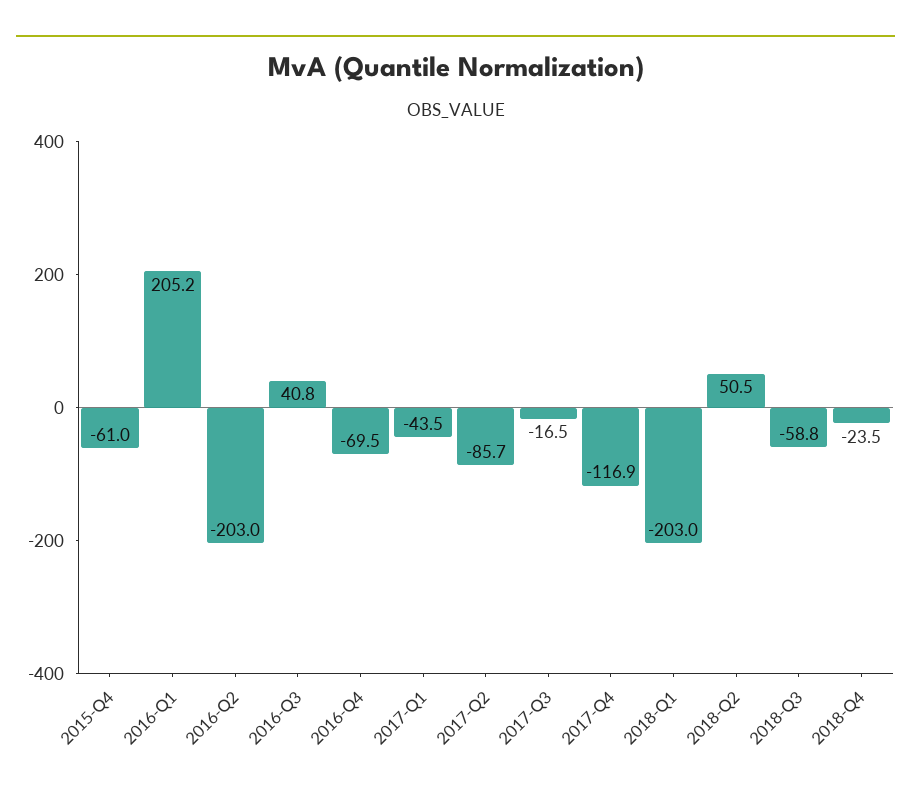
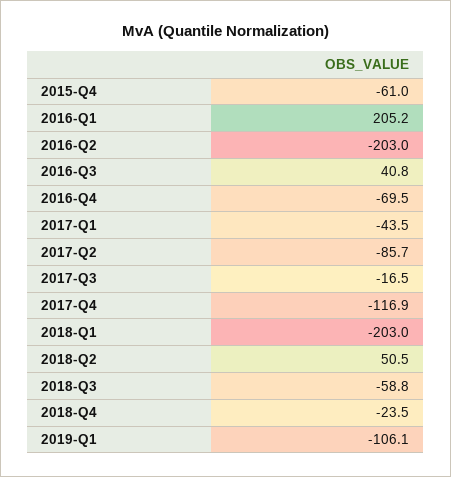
2019-Q1: none -> -106.1

